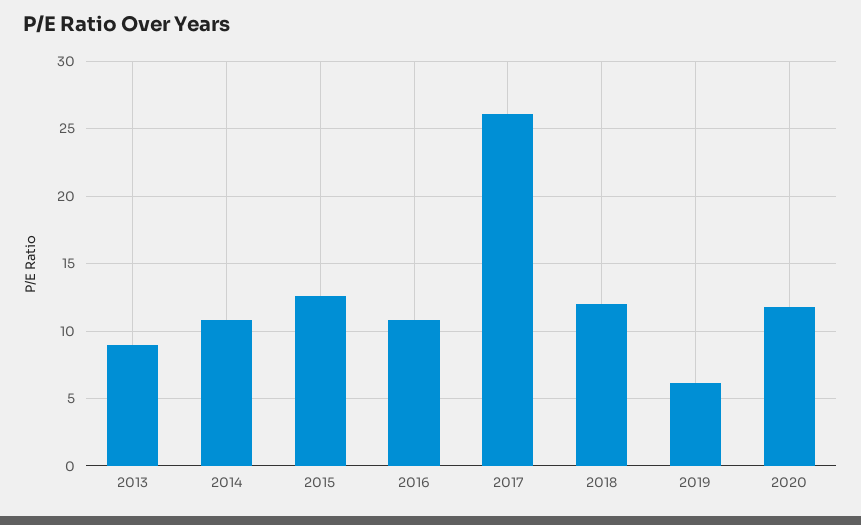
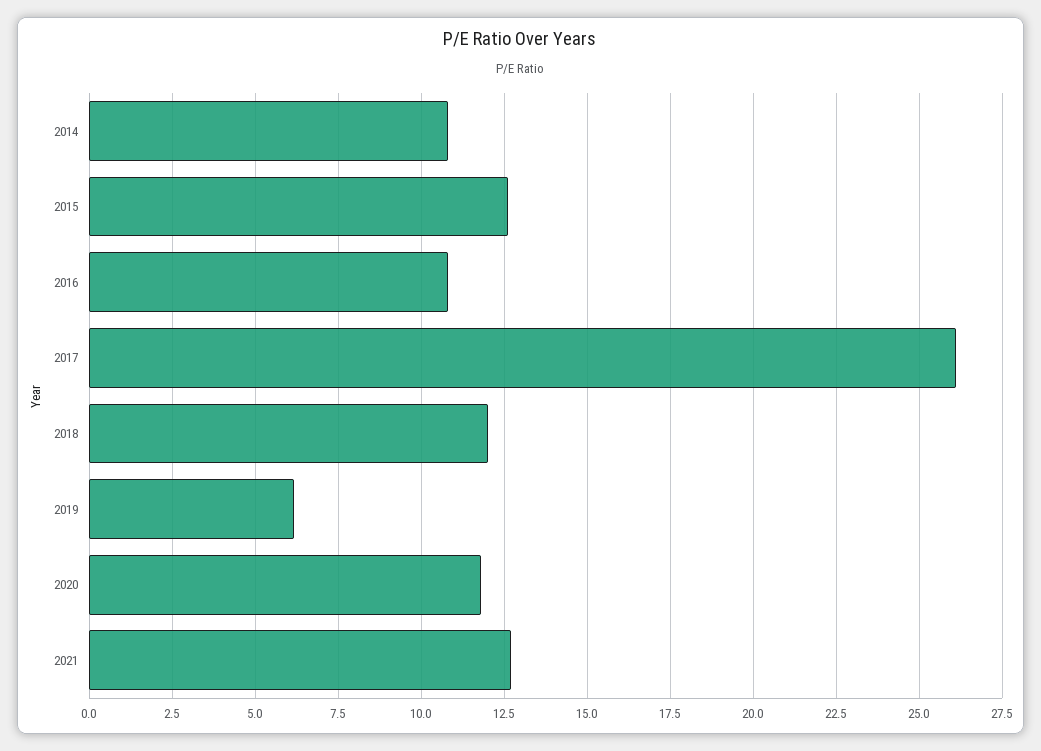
2013: 9 -> none
2021: none -> 12.75

